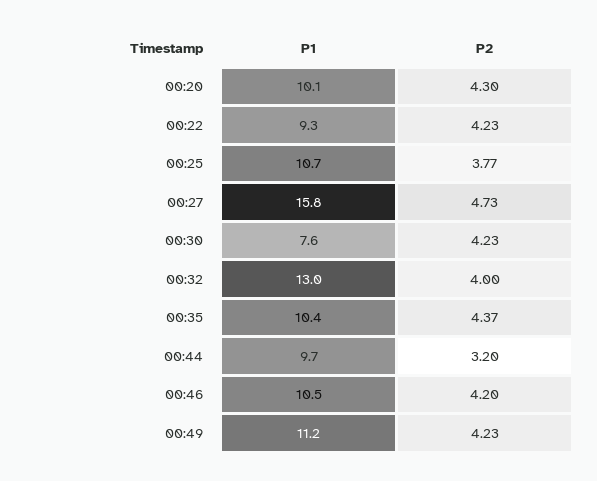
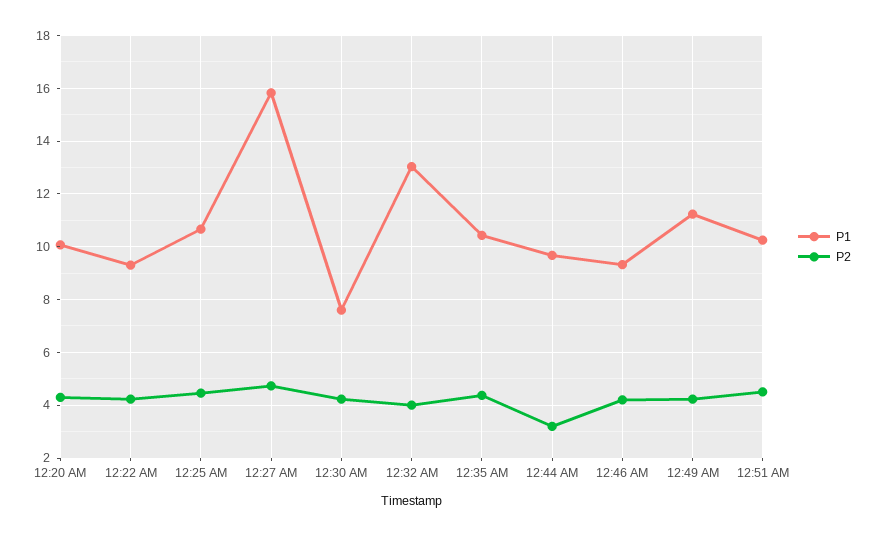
P2, 00:25: 3.77 -> 4.5
P1, 00:46: 10.5 -> 9.25
P1, 12:51 AM: none -> 10.25
P2, 12:51 AM: none -> 4.5

